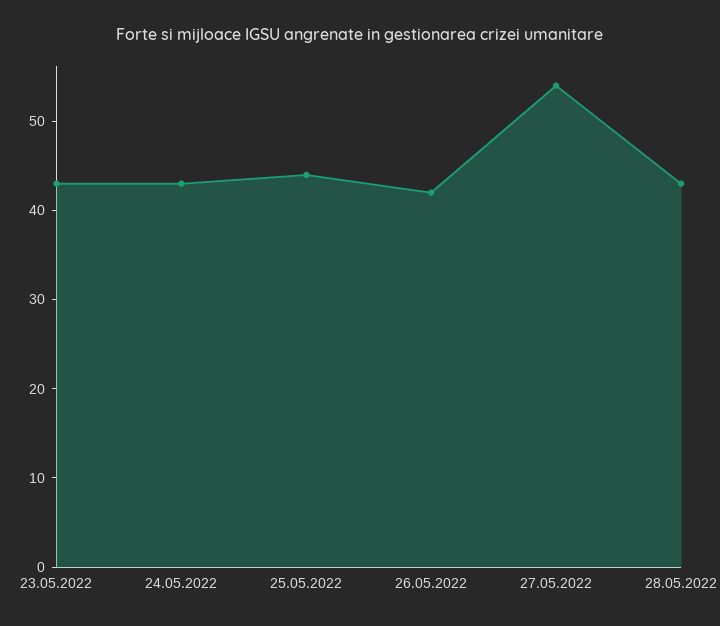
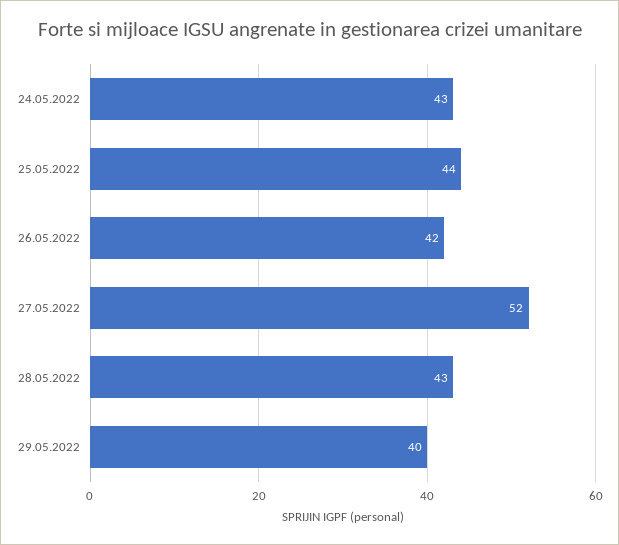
23.05.2022: 43 -> none
27.05.2022: 54 -> 52
29.05.2022: none -> 40

